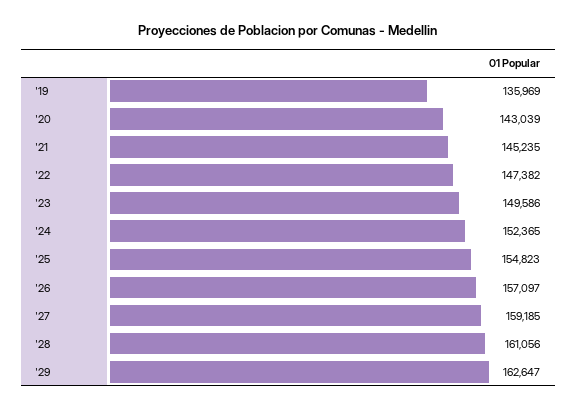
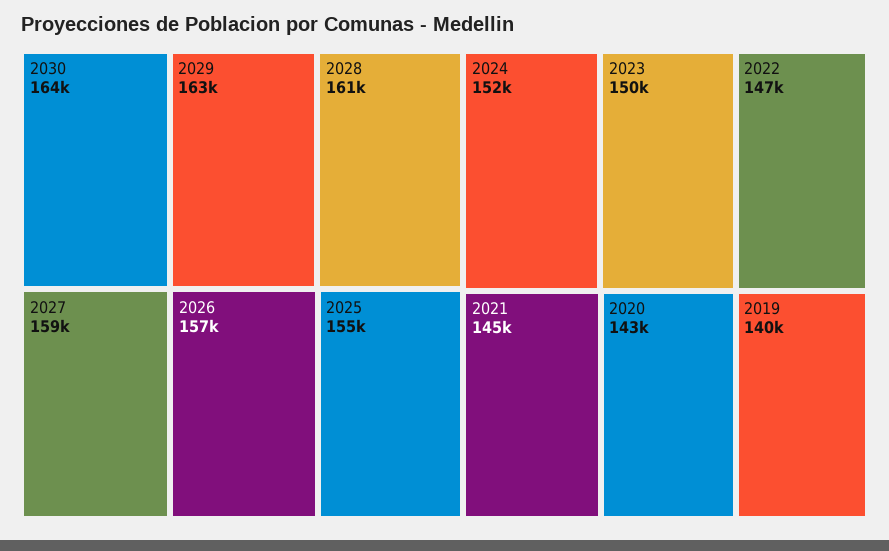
'19: 135969 -> 140000
2030: none -> 164000

